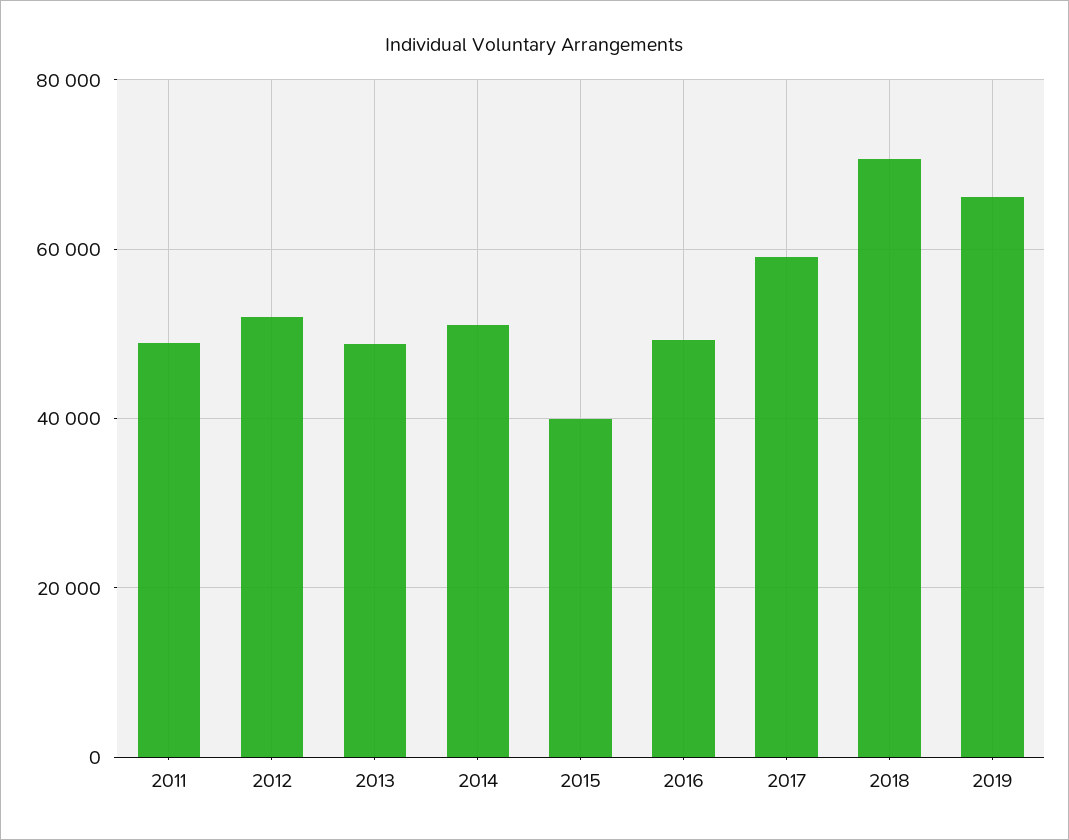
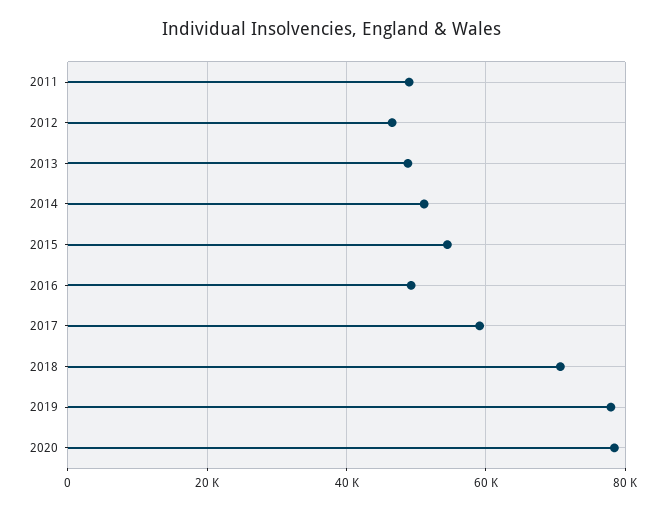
2012: 52000 -> 46000
2015: 40000 -> 54000
2019: 66000 -> 78000
2020: none -> 78000

